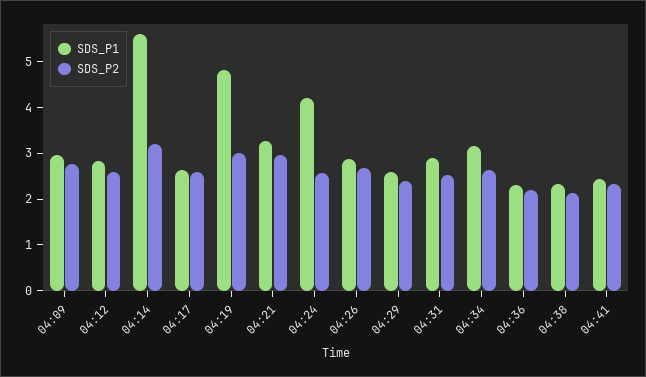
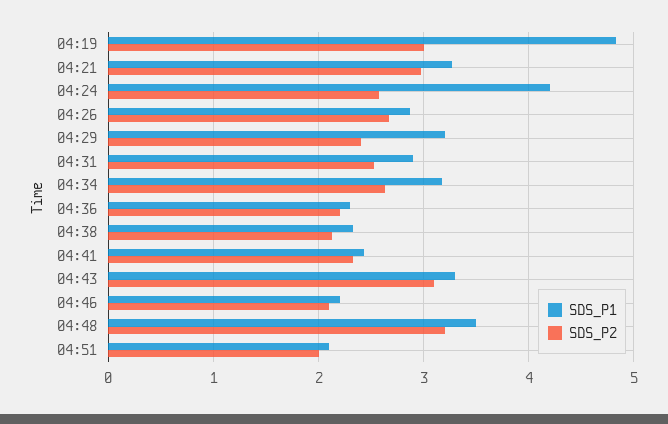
SDS_P1, 04:09: 3 -> none
SDS_P2, 04:09: 2.8 -> none
SDS_P1, 04:12: 2.8 -> none
SDS_P2, 04:12: 2.6 -> none
SDS_P1, 04:14: 5.6 -> none
SDS_P2, 04:14: 3.2 -> none
SDS_P1, 04:17: 2.6 -> none
SDS_P2, 04:17: 2.6 -> none
SDS_P1, 04:29: 2.6 -> 3.2
SDS_P1, 04:43: none -> 3.3
SDS_P2, 04:43: none -> 3.1
SDS_P1, 04:46: none -> 2.2
SDS_P2, 04:46: none -> 2.1
SDS_P1, 04:48: none -> 3.5
SDS_P2, 04:48: none -> 3.2
SDS_P1, 04:51: none -> 2.1
SDS_P2, 04:51: none -> 2

